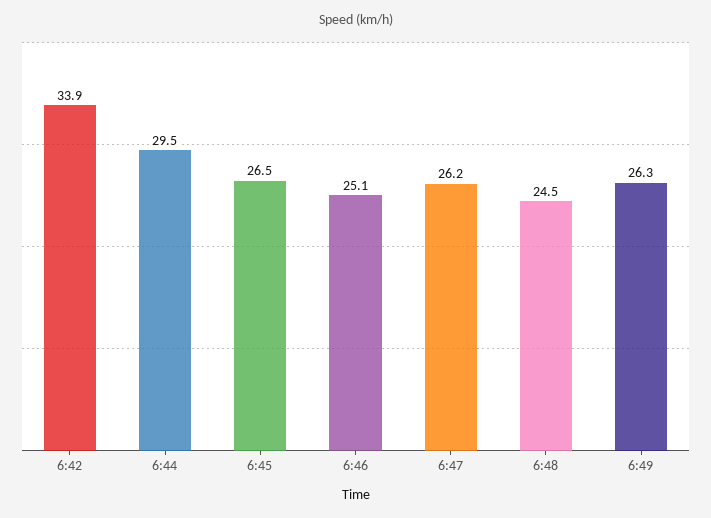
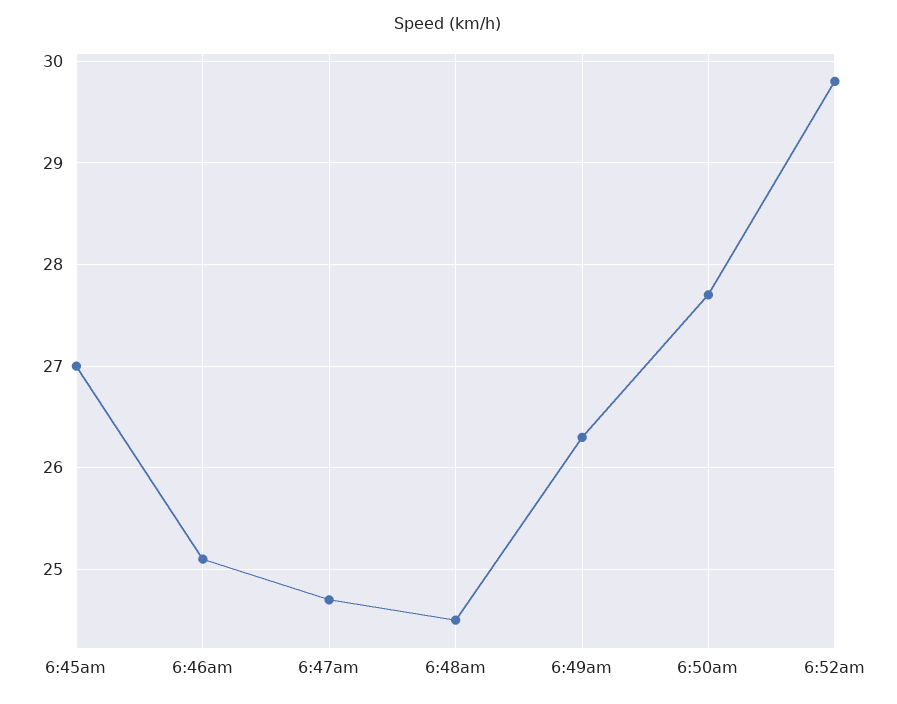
6:42: 33.9 -> none
6:44: 29.5 -> none
6:45: 26.5 -> 27
6:47: 26.2 -> 24.7
6:50am: none -> 27.7
6:52am: none -> 29.8

